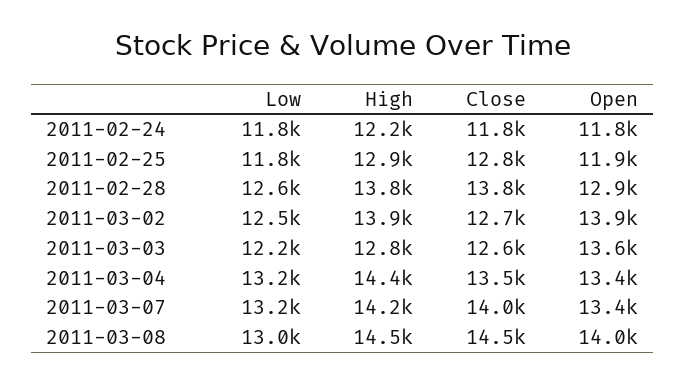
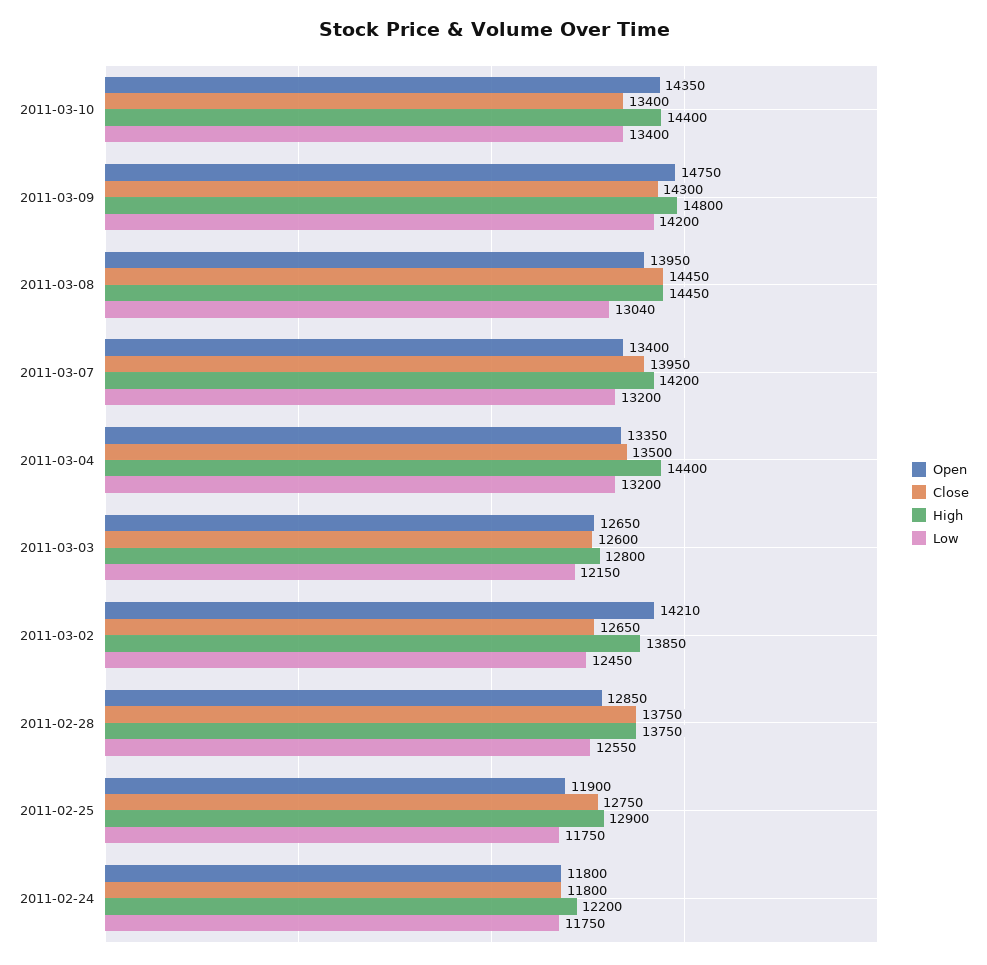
Open, 2011-03-02: 13900 -> 14210
Open, 2011-03-03: 13600 -> 12650
Open, 2011-03-10: none -> 14350
Close, 2011-03-10: none -> 13400
High, 2011-03-10: none -> 14400
Low, 2011-03-10: none -> 13400
Open, 2011-03-09: none -> 14750
Close, 2011-03-09: none -> 14300
High, 2011-03-09: none -> 14800
Low, 2011-03-09: none -> 14200

